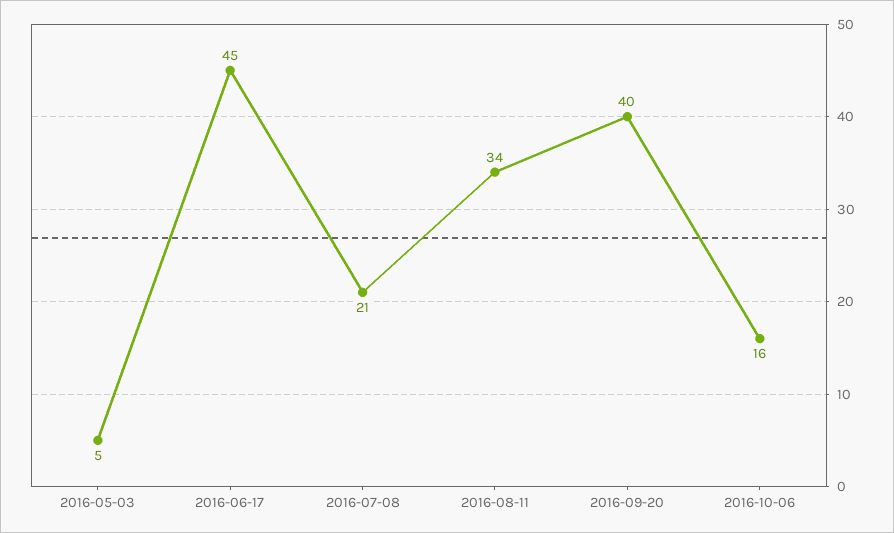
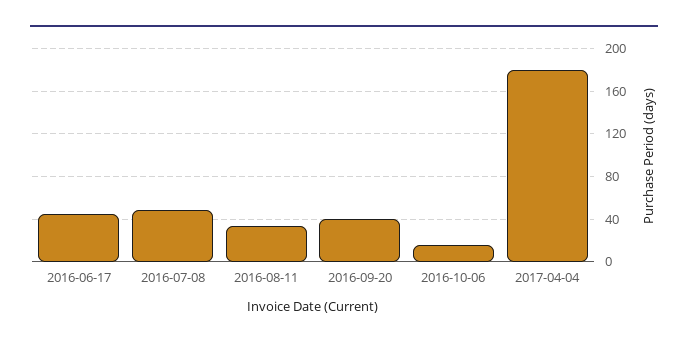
2016-05-03: 5 -> none
2016-07-08: 21 -> 50
2017-04-04: none -> 180

